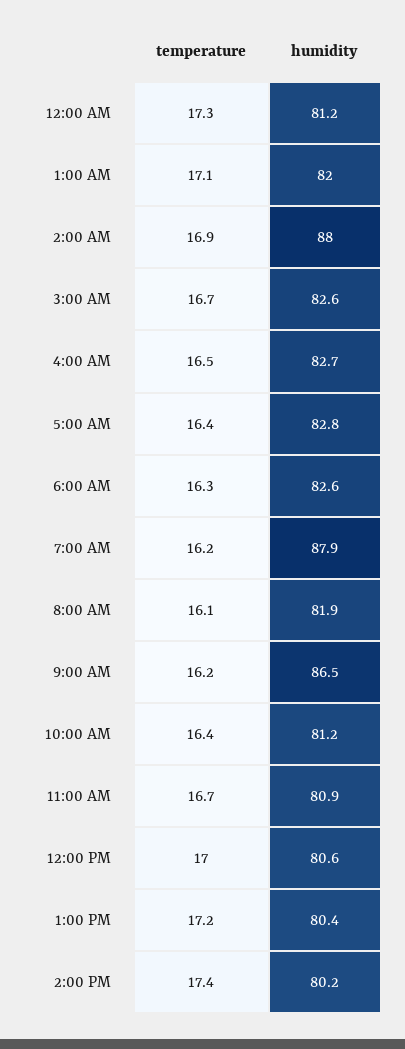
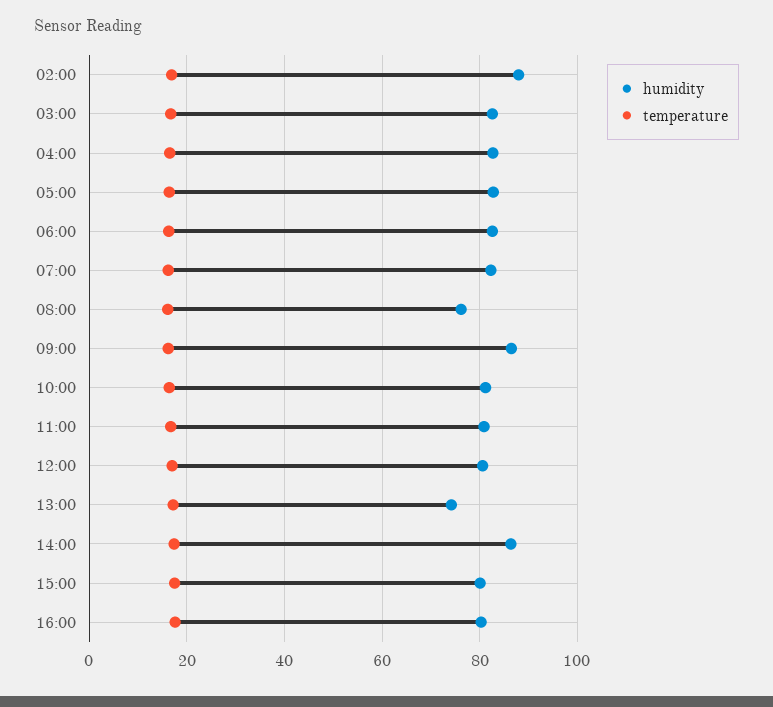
temperature, 12:00 AM: 17.3 -> none
humidity, 12:00 AM: 81.2 -> none
temperature, 1:00 AM: 17.1 -> none
humidity, 1:00 AM: 82 -> none
humidity, 7:00 AM: 87.9 -> 82
humidity, 8:00 AM: 81.9 -> 76
humidity, 1:00 PM: 80.4 -> 74
humidity, 2:00 PM: 80.2 -> 86
humidity, 15:00: none -> 80
temperature, 15:00: none -> 18
humidity, 16:00: none -> 80
temperature, 16:00: none -> 18

